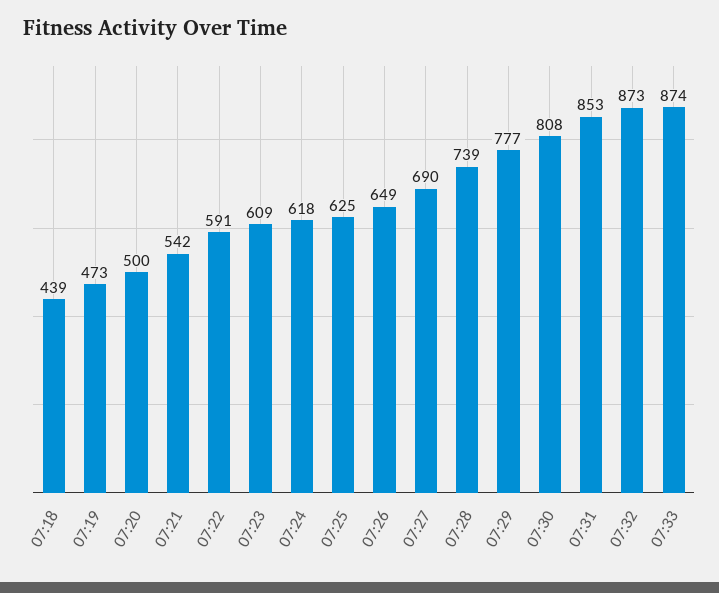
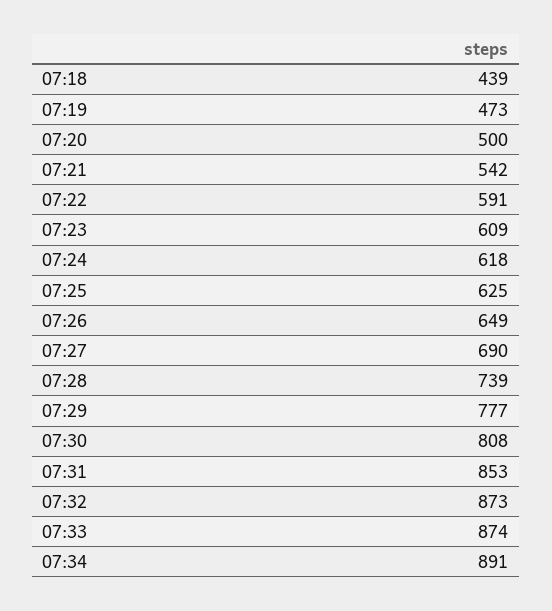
07:34: none -> 891

